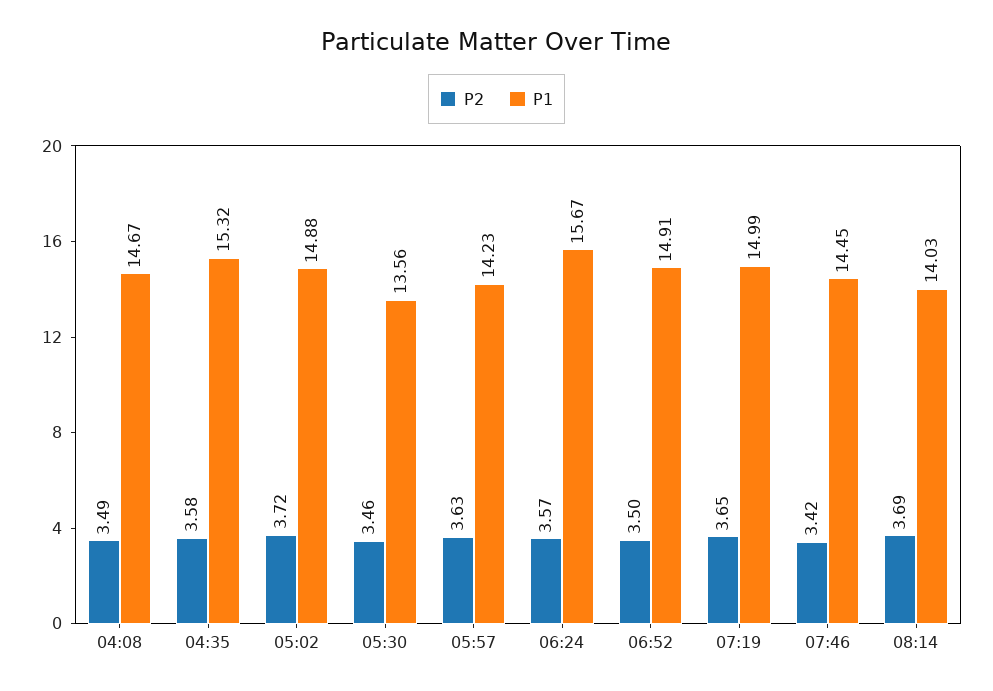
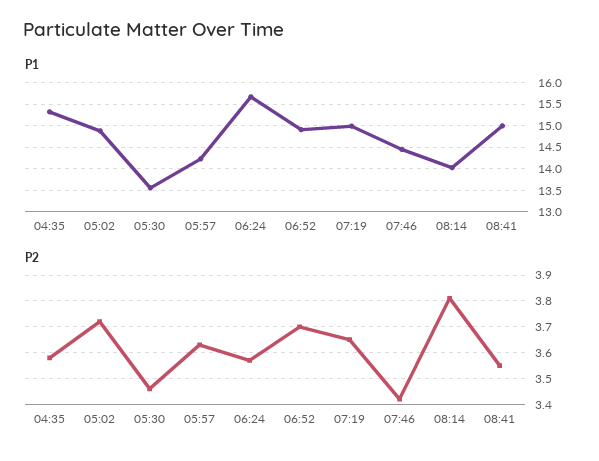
P2, 04:08: 3.49 -> none
P1, 04:08: 14.67 -> none
P2, 06:52: 3.5 -> 3.7
P2, 08:14: 3.69 -> 3.8
P1, 08:41: none -> 15
P2, 08:41: none -> 3.55

